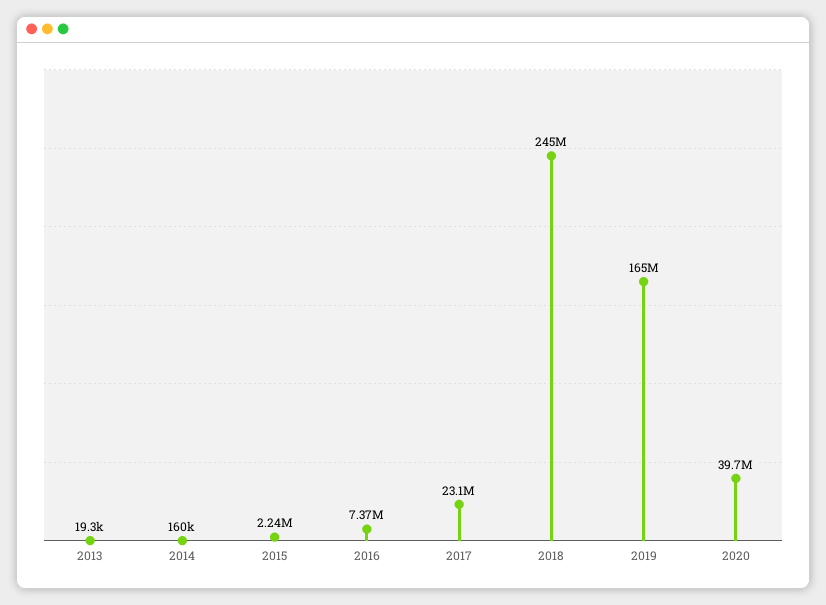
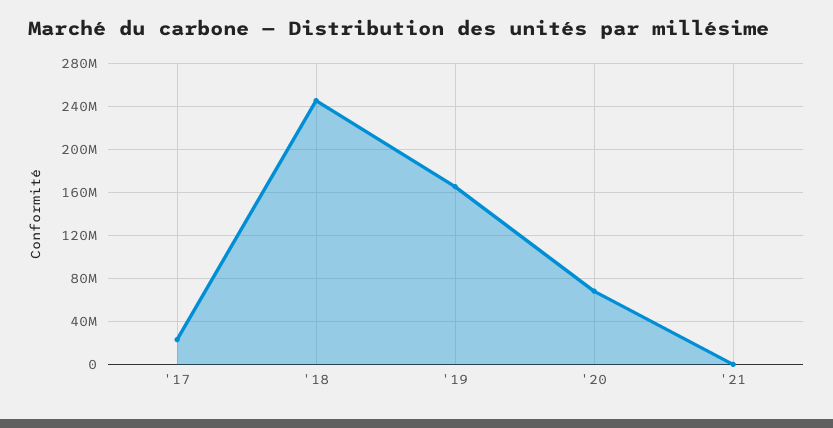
2013: 19300 -> none
2014: 160000 -> none
2015: 2240000 -> none
2016: 7370000 -> none
2020: 39700000 -> 70000000
'21: none -> 0

